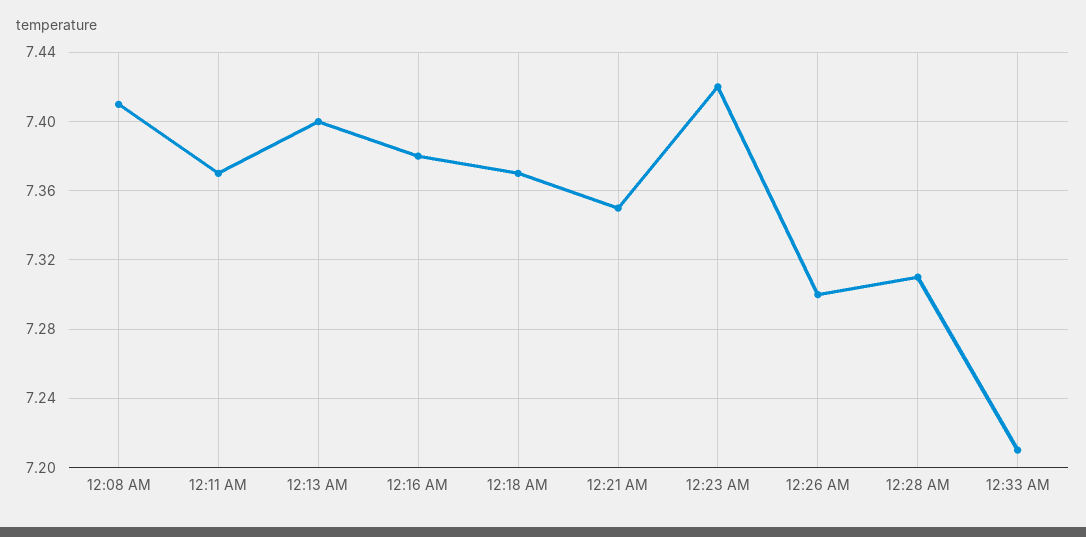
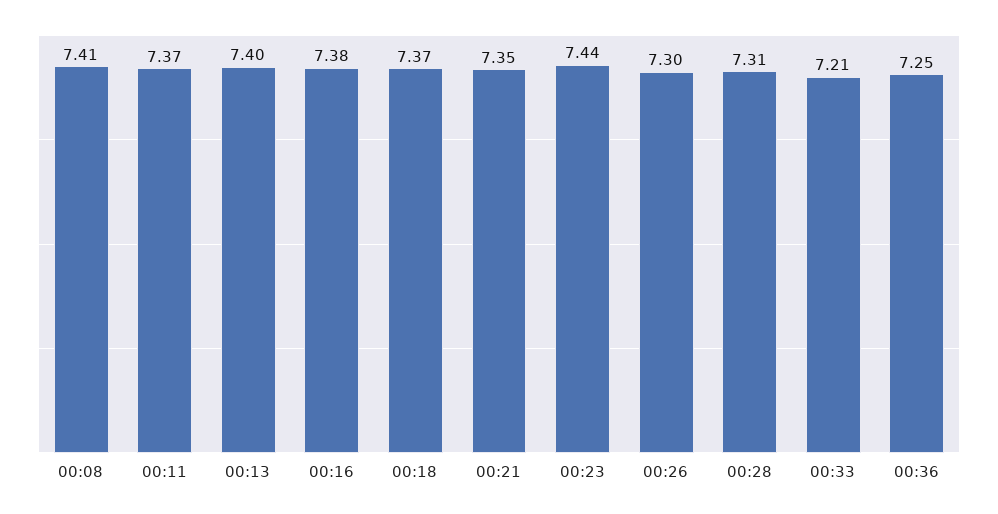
12:23 AM: 7.42 -> 7.44
00:36: none -> 7.25

